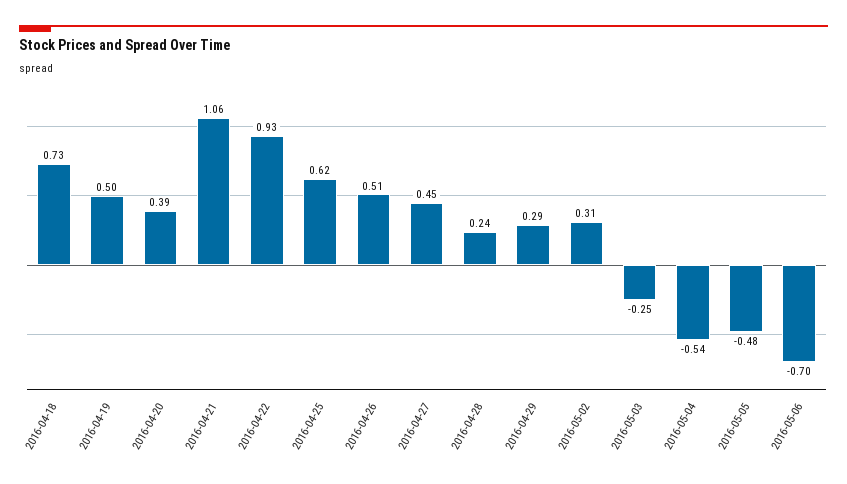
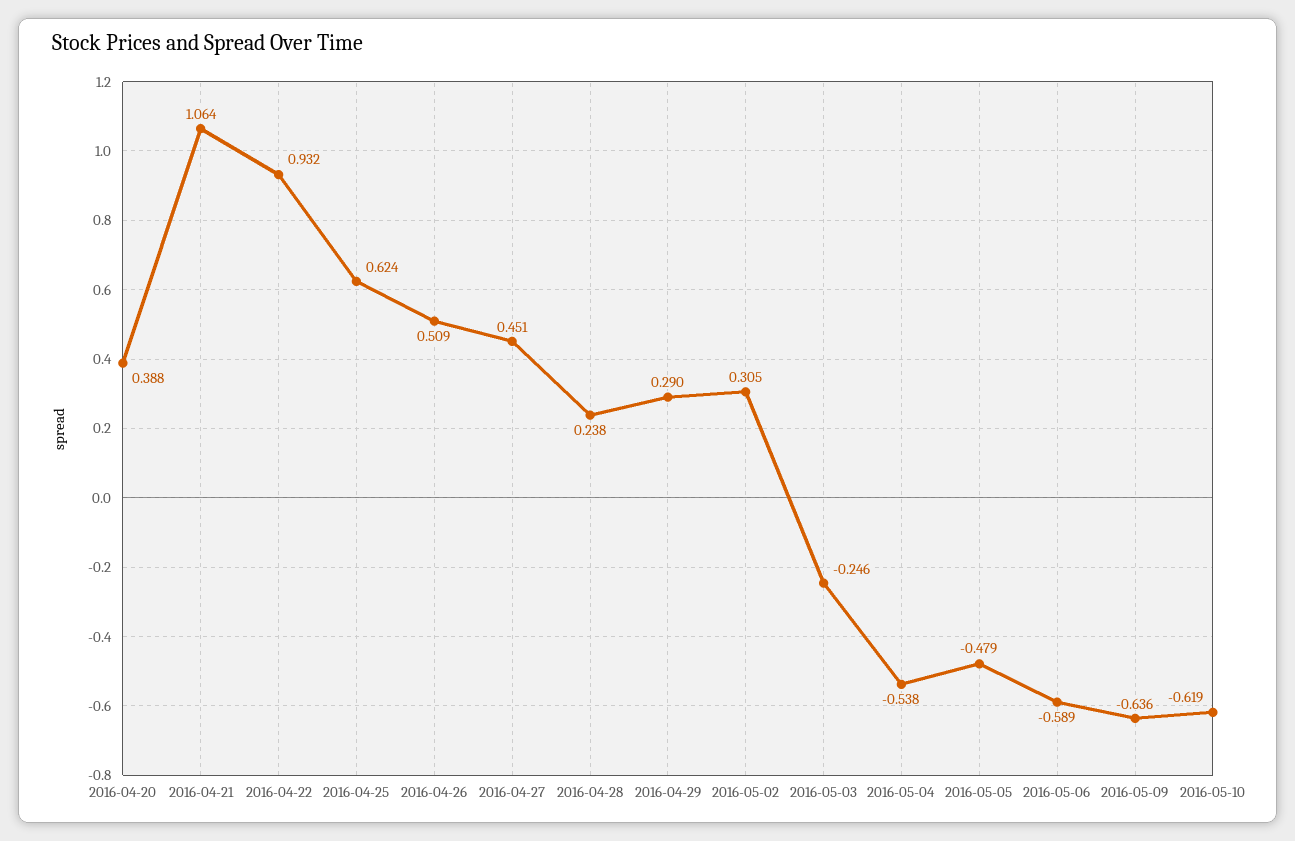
2016-04-18: 0.73 -> none
2016-04-19: 0.5 -> none
2016-05-06: -0.7 -> -0.589
2016-05-09: none -> -0.636
2016-05-10: none -> -0.619

